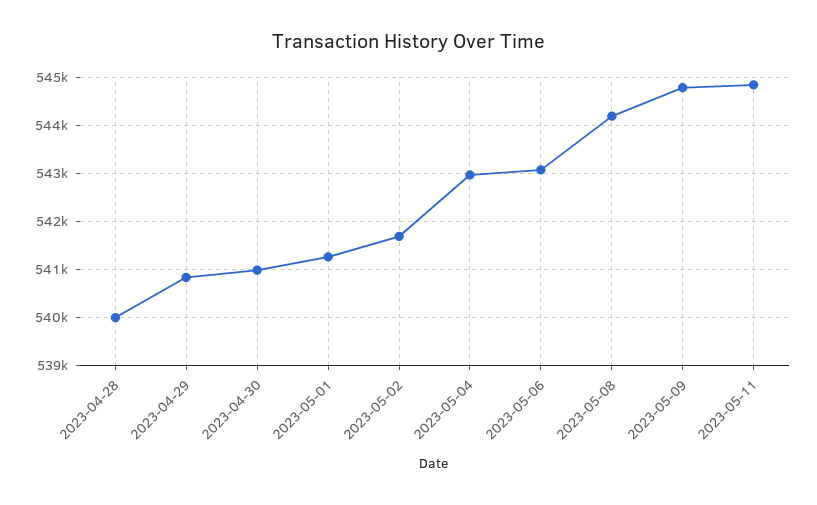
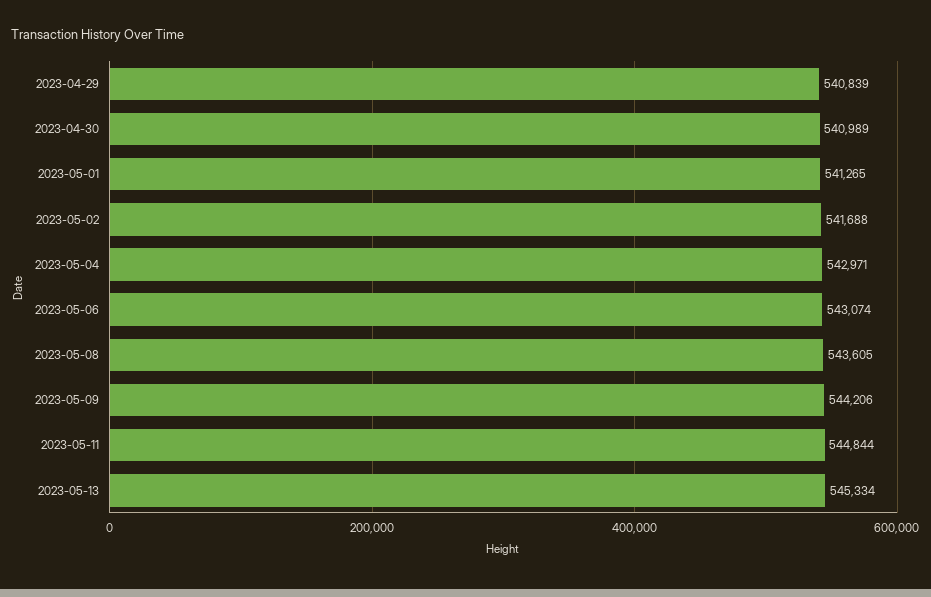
2023-04-28: 540000 -> none
2023-05-08: 544200 -> 543605
2023-05-09: 544800 -> 544206
2023-05-13: none -> 545334

